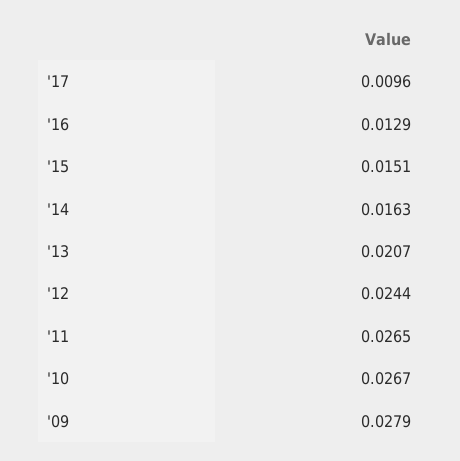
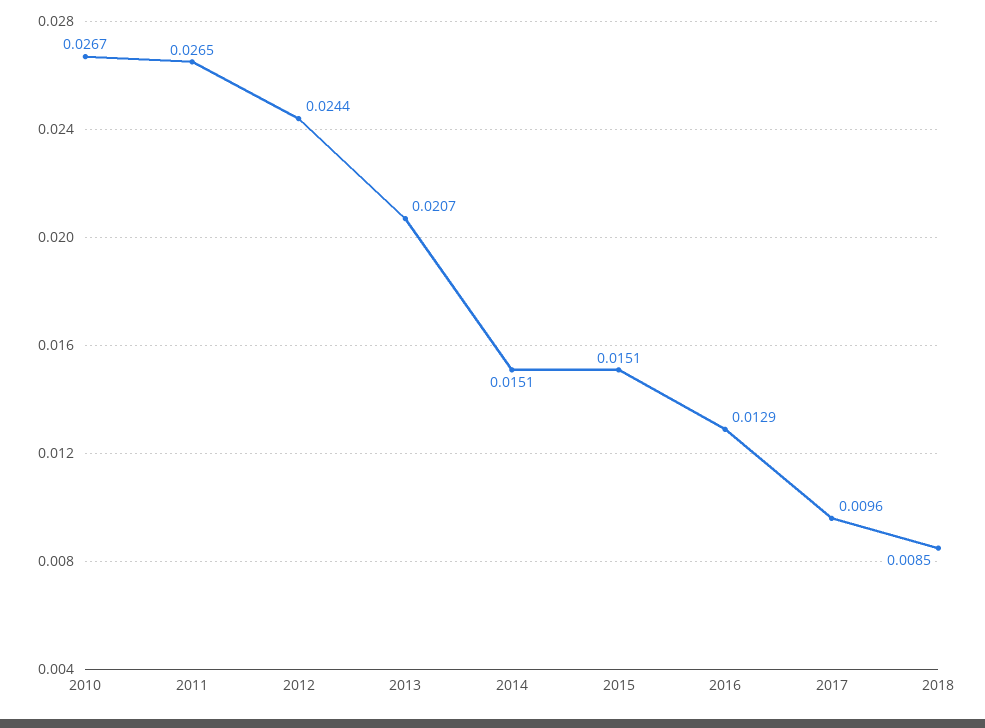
'14: 0.0163 -> 0.0151
'09: 0.0279 -> none
2018: none -> 0.0085

